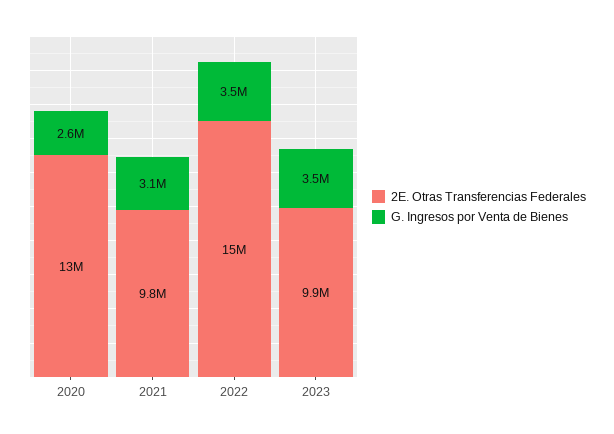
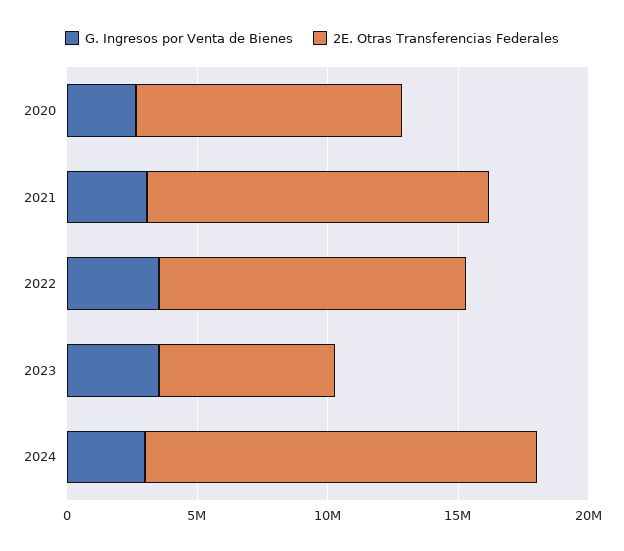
2E. Otras Transferencias Federales, 2020: 13000000 -> 10000000
2E. Otras Transferencias Federales, 2021: 9800000 -> 13000000
2E. Otras Transferencias Federales, 2022: 15000000 -> 12000000
2E. Otras Transferencias Federales, 2023: 9900000 -> 7000000
G. Ingresos por Venta de Bienes, 2024: none -> 3000000
2E. Otras Transferencias Federales, 2024: none -> 15000000

